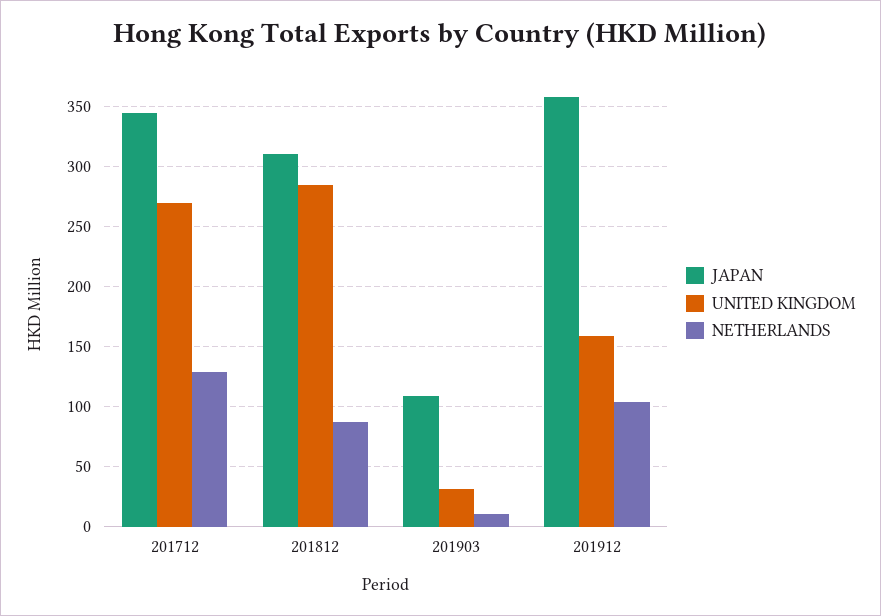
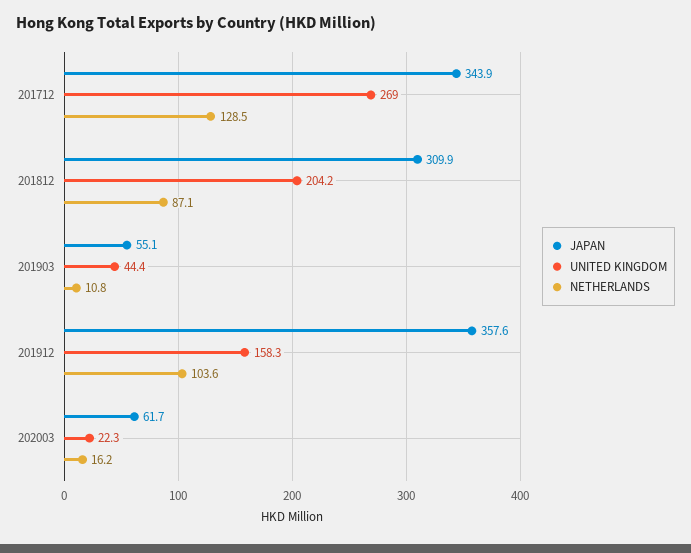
UNITED KINGDOM, 201812: 285 -> 204.2
JAPAN, 201903: 110 -> 55.1
UNITED KINGDOM, 201903: 30 -> 44.4
JAPAN, 202003: none -> 61.7
UNITED KINGDOM, 202003: none -> 22.3
NETHERLANDS, 202003: none -> 16.2

